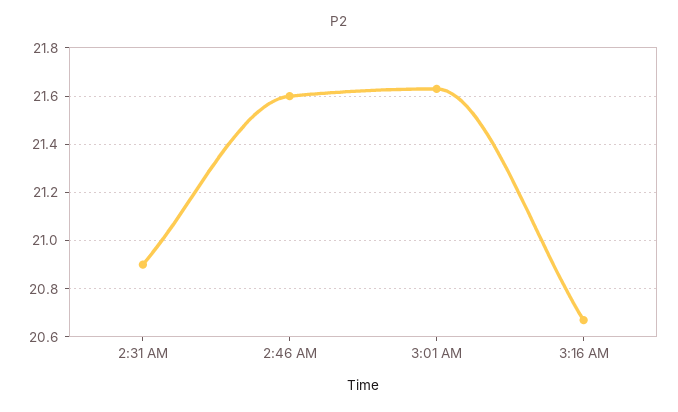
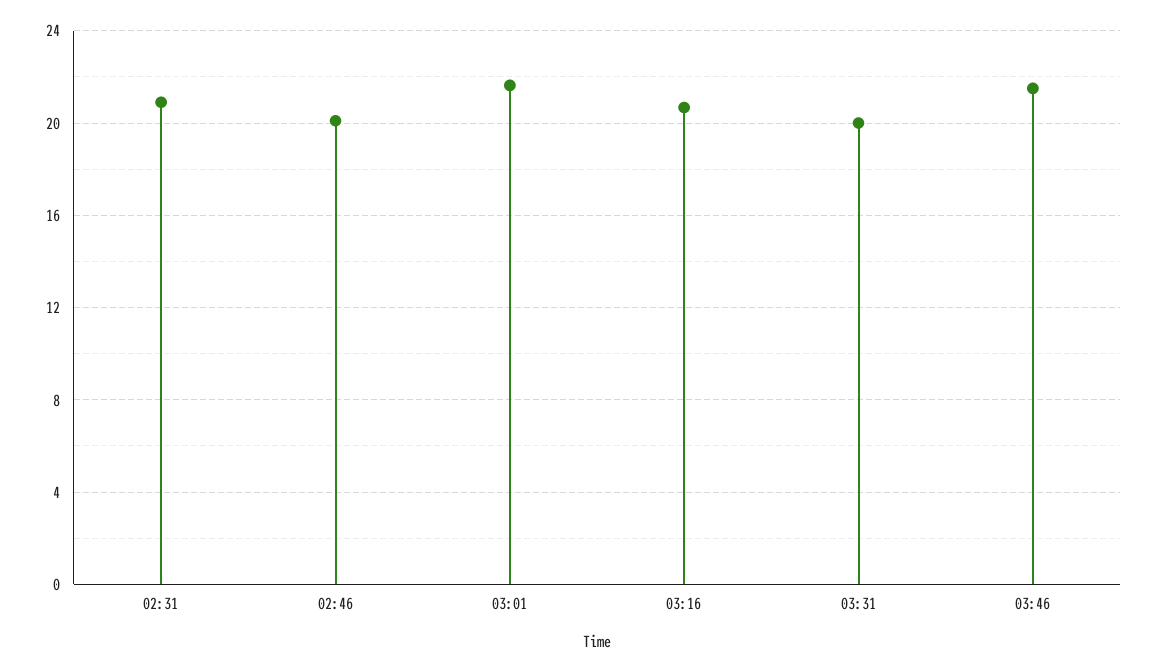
2:46 AM: 21.6 -> 20
03:31: none -> 20
03:46: none -> 21.5

